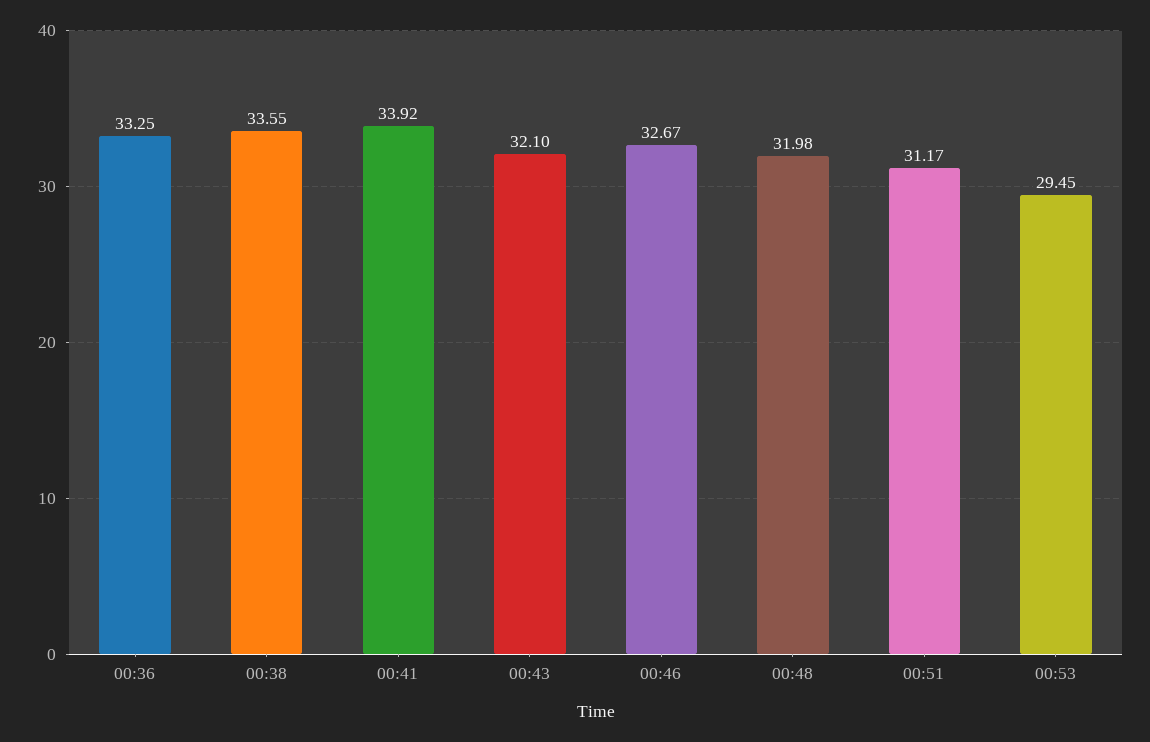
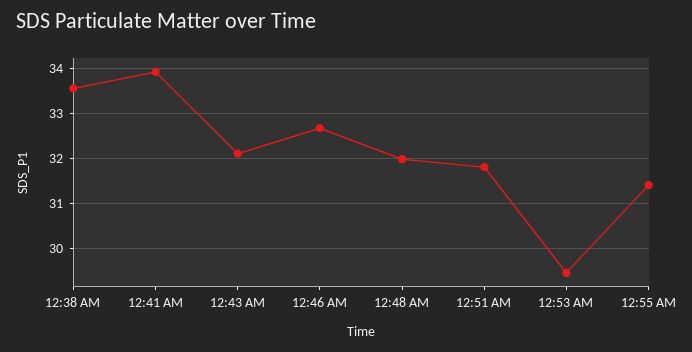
00:36: 33.25 -> none
00:51: 31.17 -> 31.8
12:55 AM: none -> 31.4

